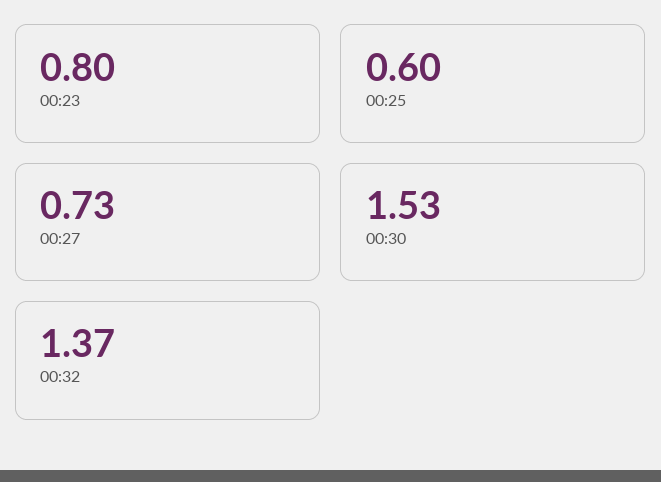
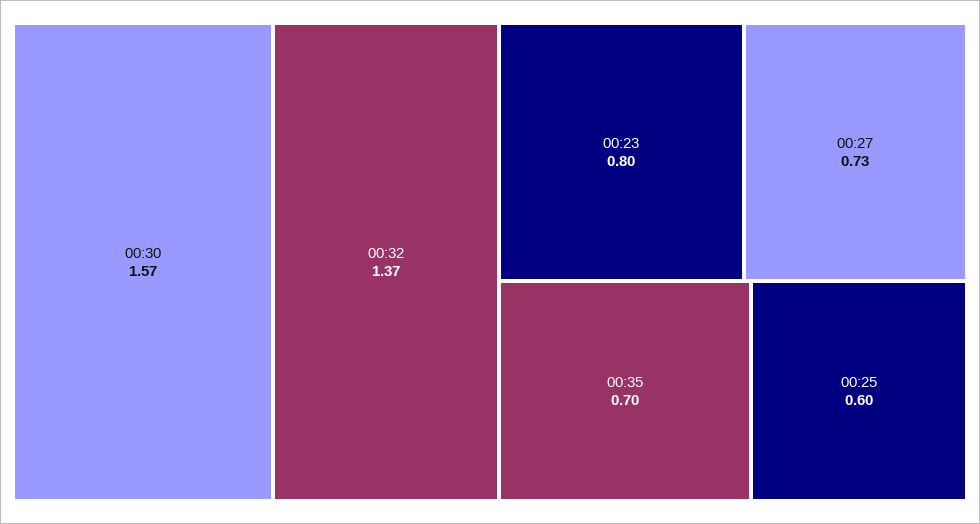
00:30: 1.53 -> 1.57
00:35: none -> 0.7

